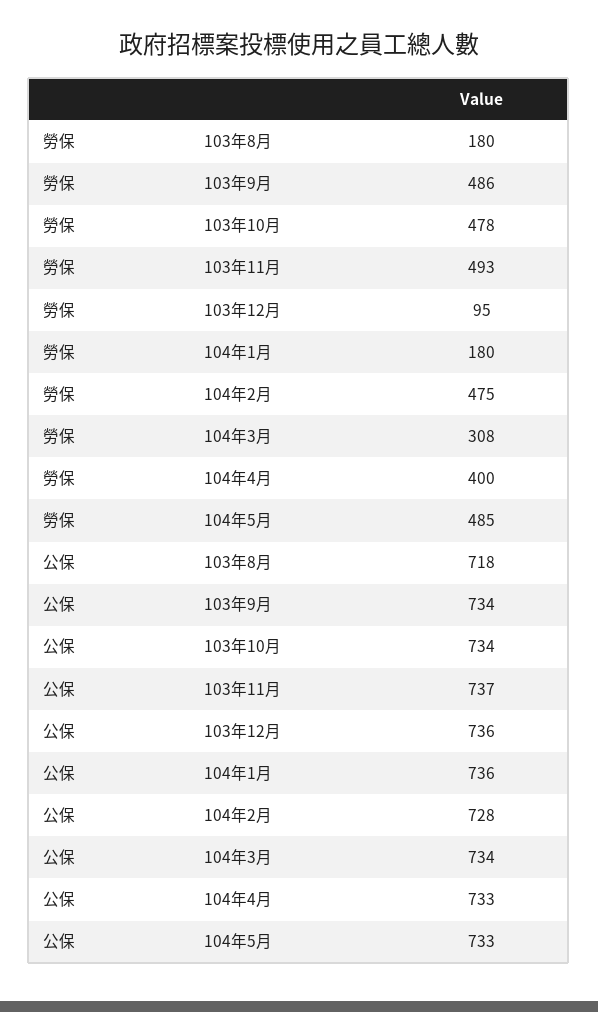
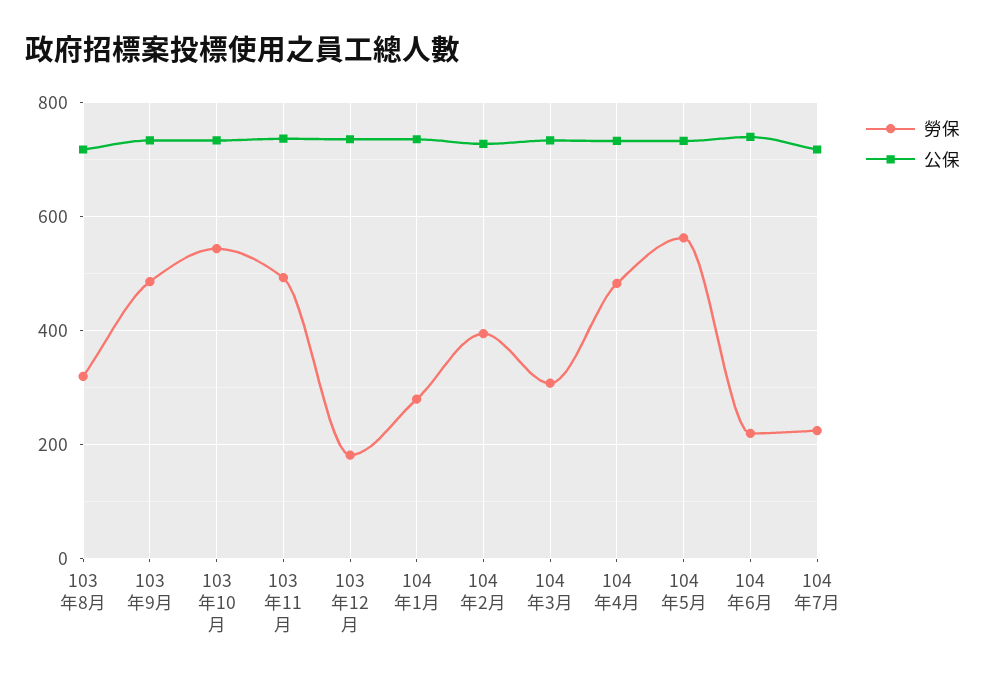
勞保, 103年8月: 180 -> 320
勞保, 103年10月: 478 -> 540
勞保, 103年12月: 95 -> 180
勞保, 104年1月: 180 -> 280
勞保, 104年2月: 475 -> 400
勞保, 104年4月: 400 -> 480
勞保, 104年5月: 485 -> 560
勞保, 104年6月: none -> 220
公保, 104年6月: none -> 740
勞保, 104年7月: none -> 220
公保, 104年7月: none -> 720

